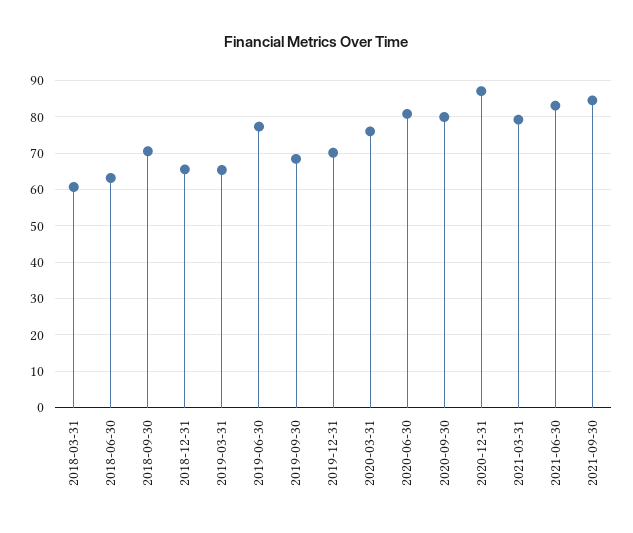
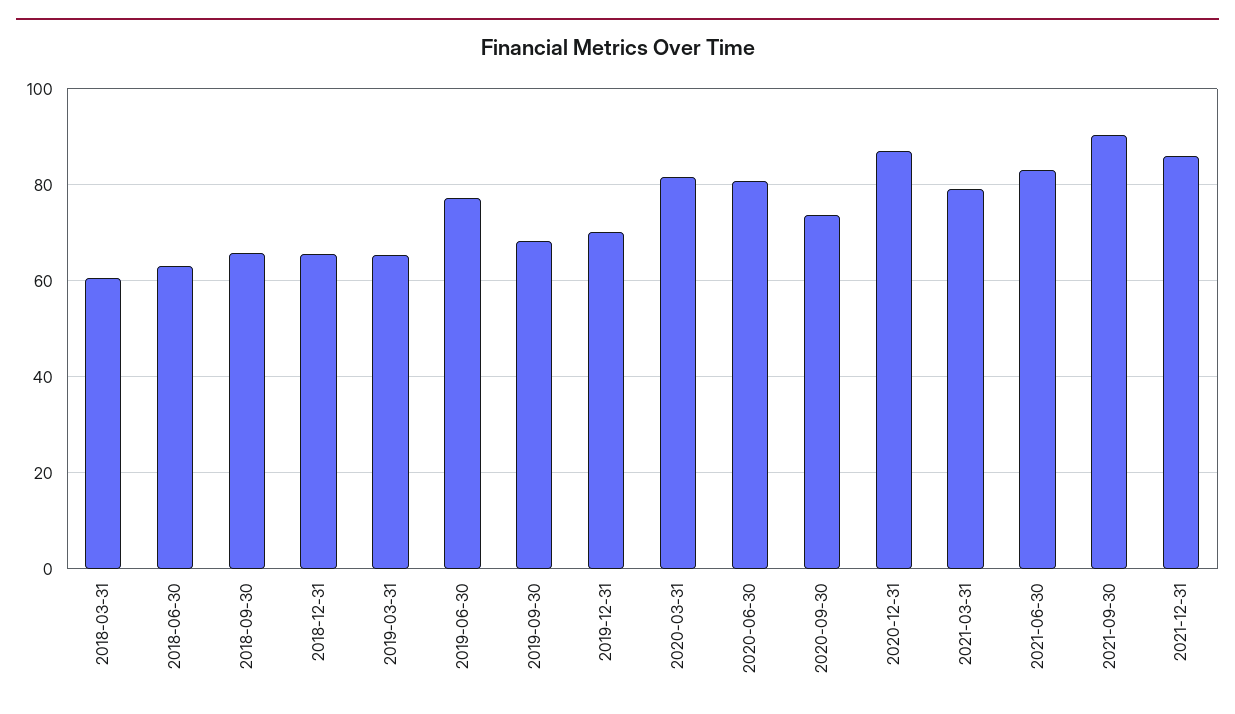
2018-09-30: 70 -> 66
2020-03-31: 76 -> 82
2020-09-30: 80 -> 74
2021-09-30: 84 -> 90
2021-12-31: none -> 86

